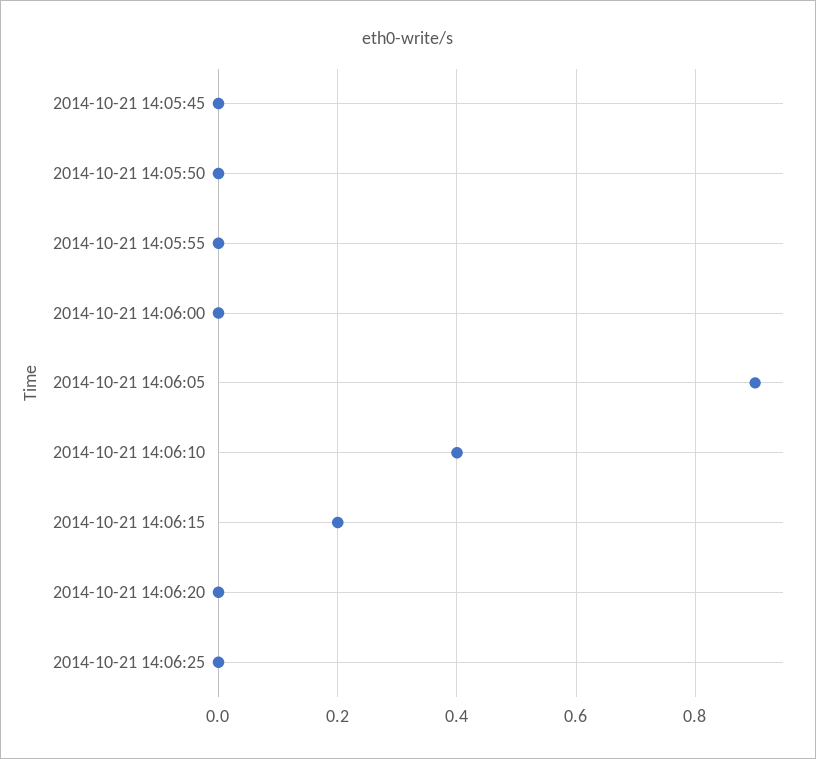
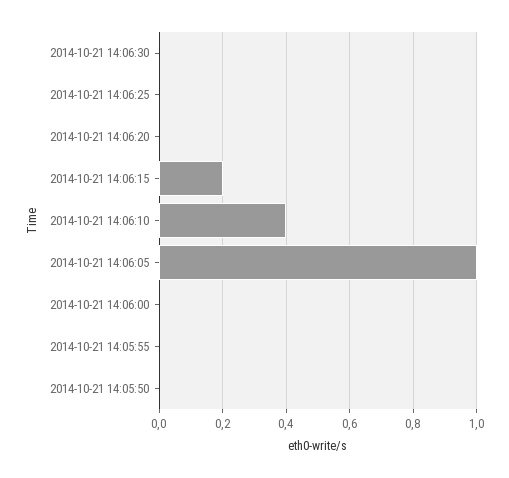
2014-10-21 14:05:45: 0 -> none
2014-10-21 14:06:05: 0.9 -> 1
2014-10-21 14:06:30: none -> 0

